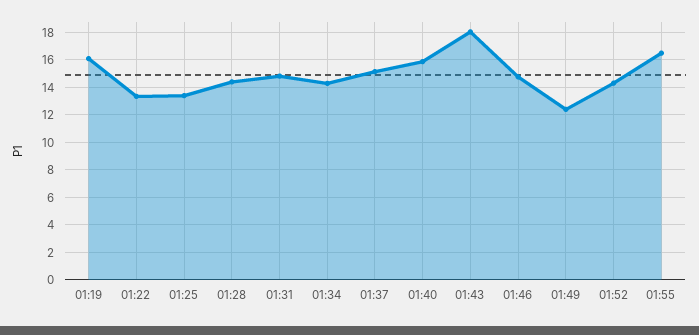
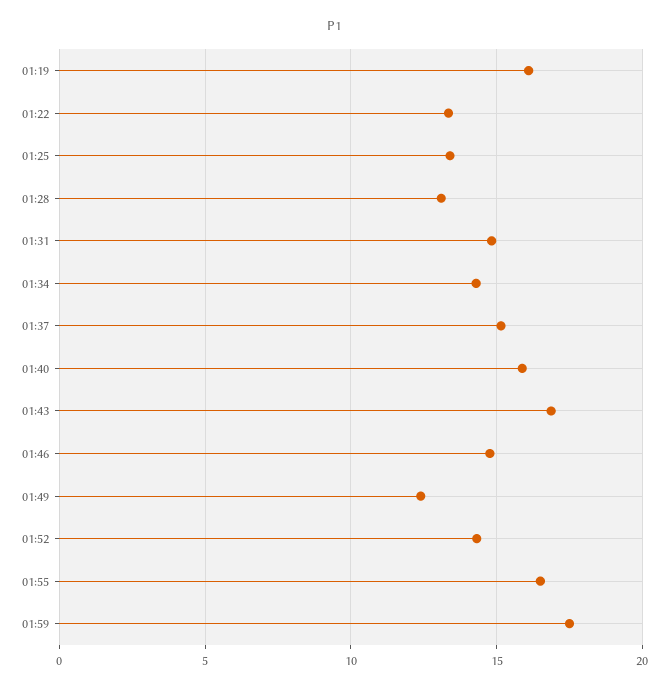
01:28: 14.5 -> 13
01:43: 18 -> 17
01:59: none -> 17.5

